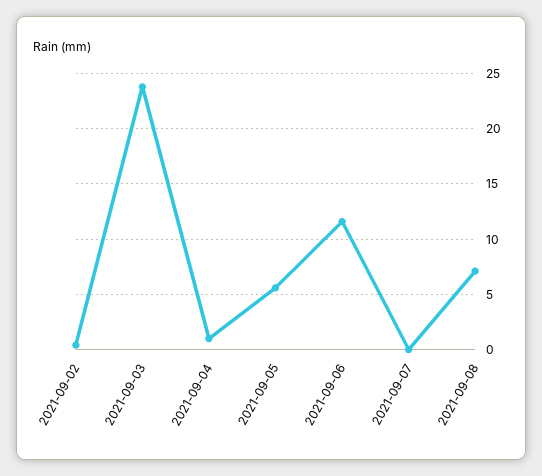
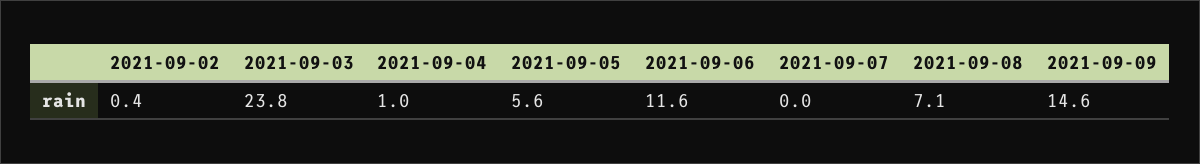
2021-09-09: none -> 14.6

